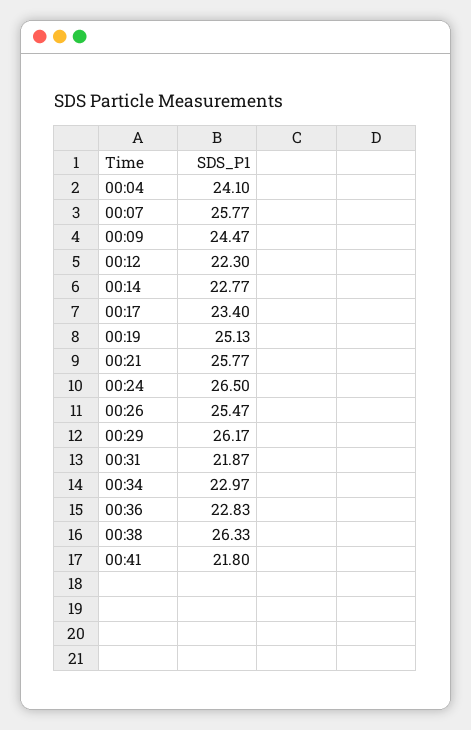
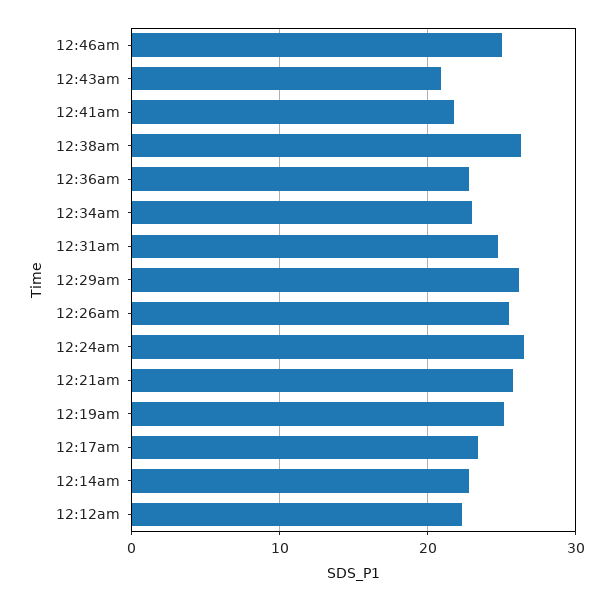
00:04: 24.1 -> none
00:07: 25.77 -> none
00:09: 24.47 -> none
00:31: 21.87 -> 25
12:46am: none -> 25
12:43am: none -> 21

